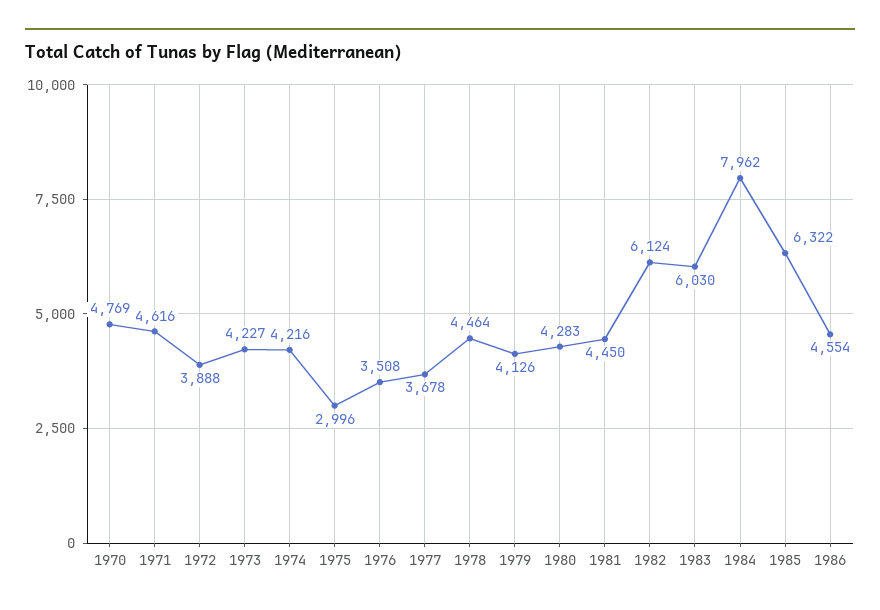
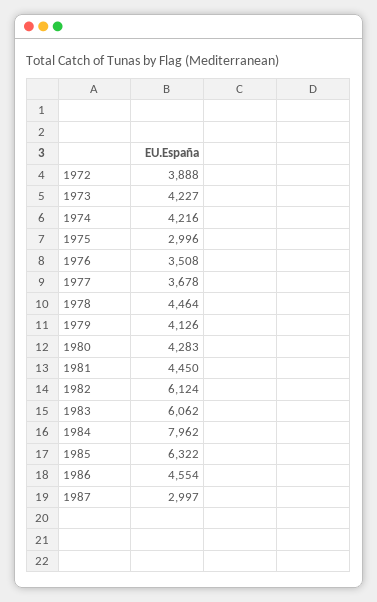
1970: 4769 -> none
1971: 4616 -> none
1983: 6030 -> 6062
1987: none -> 2997

